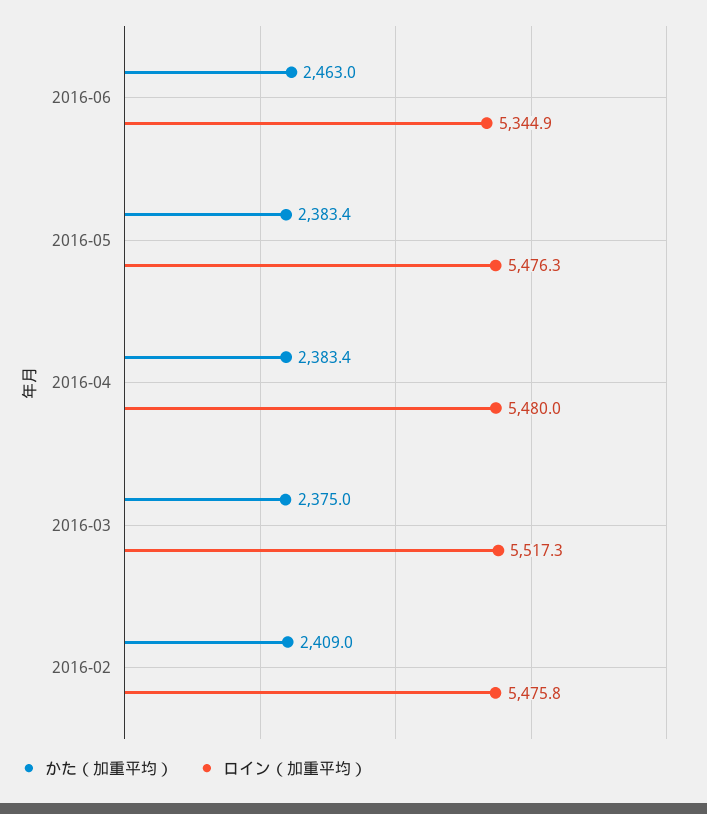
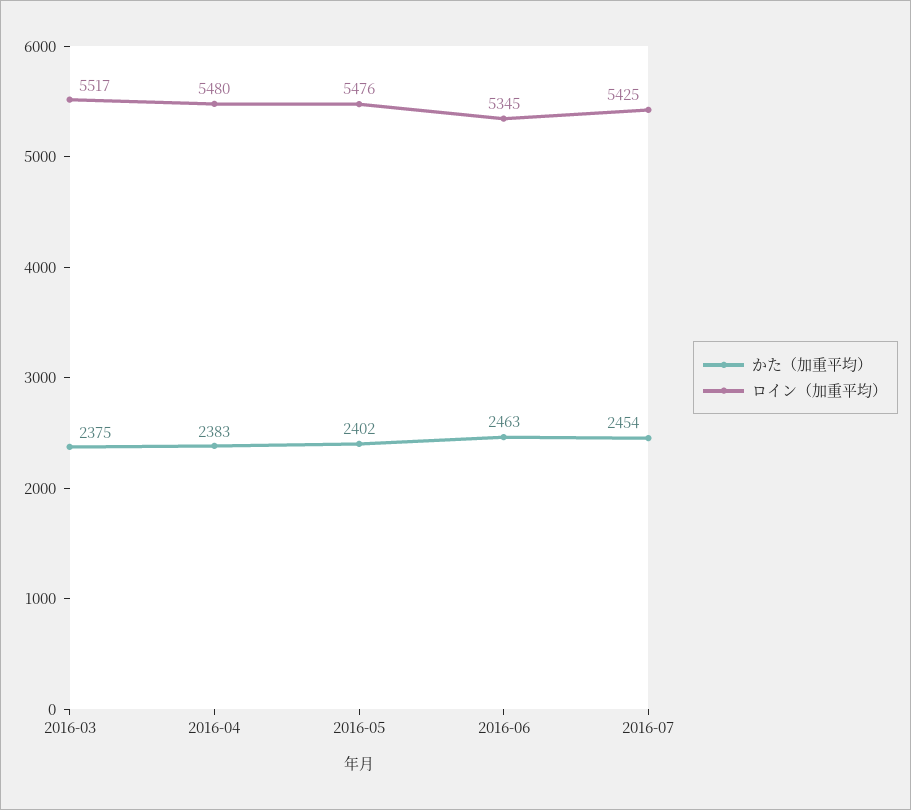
かた（加重平均）, 2016-05: 2383.4 -> 2402
かた（加重平均）, 2016-02: 2409 -> none
ロイン（加重平均）, 2016-02: 5475.8 -> none
かた（加重平均）, 2016-07: none -> 2454
ロイン（加重平均）, 2016-07: none -> 5425

